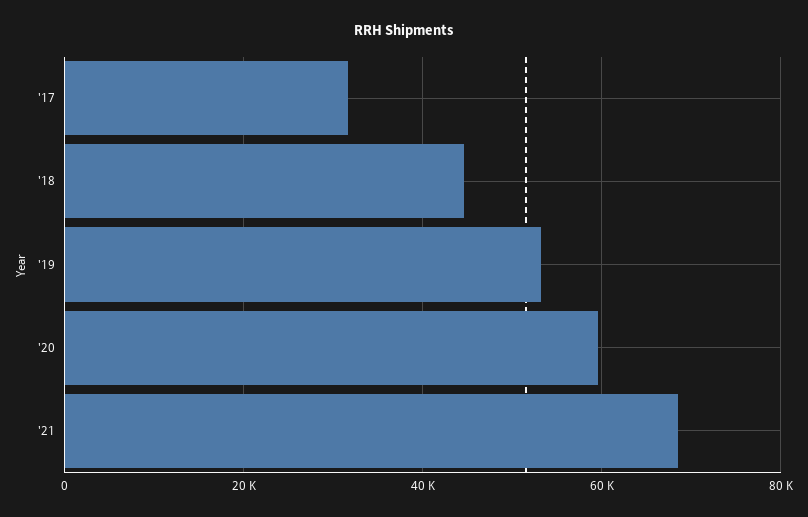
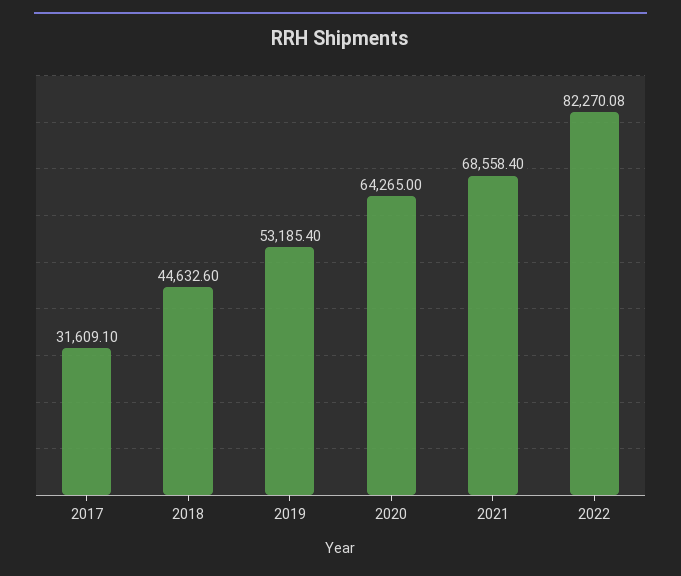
'20: 60000 -> 64265
2022: none -> 82270.08

